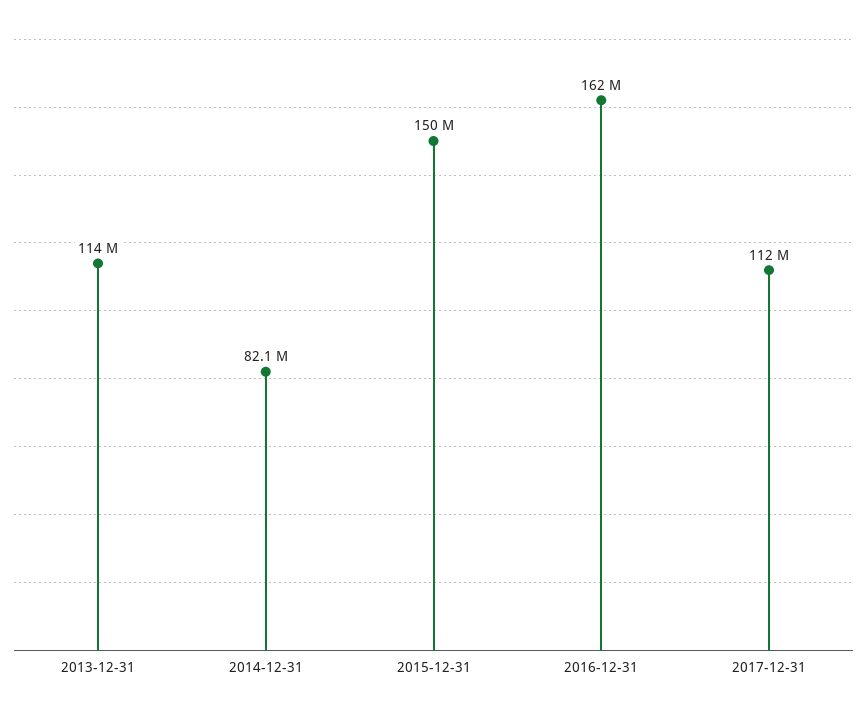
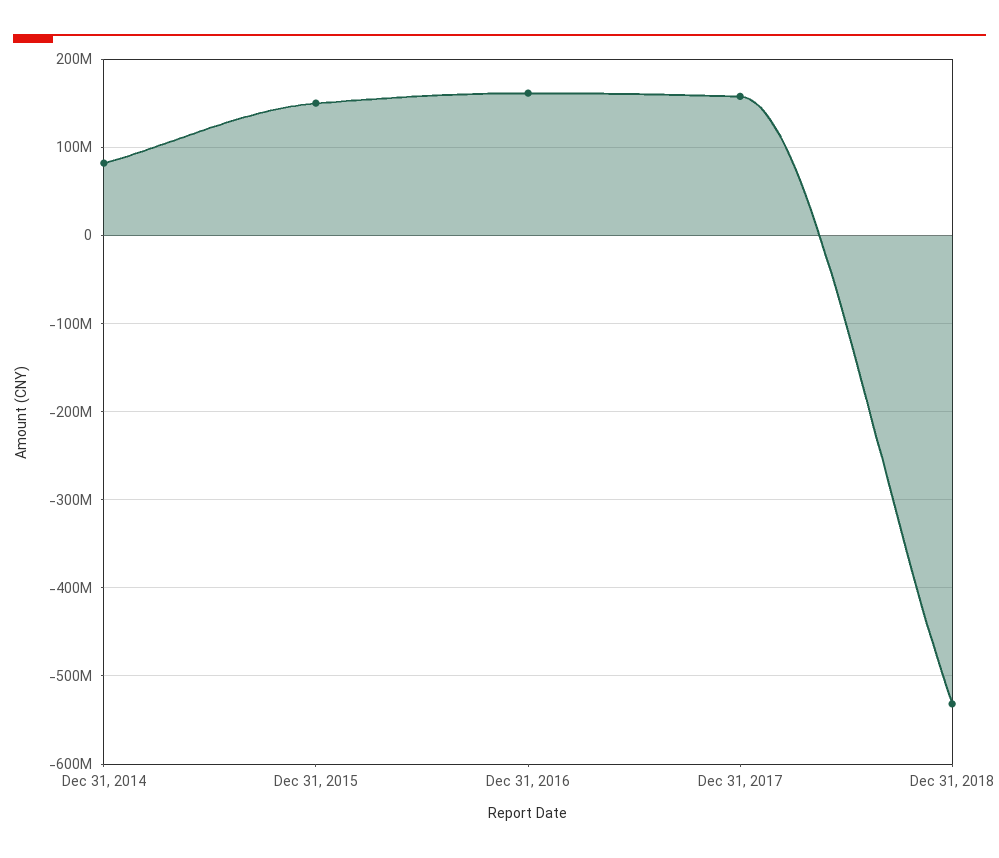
2013-12-31: 114000000 -> none
2017-12-31: 112000000 -> 160000000
Dec 31, 2018: none -> -530000000

